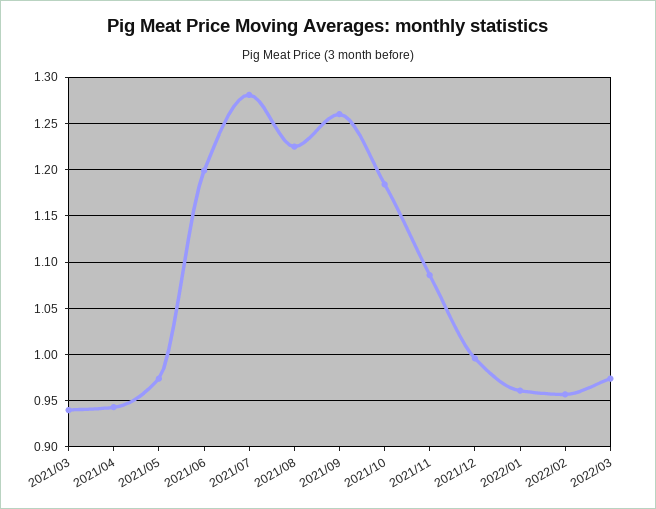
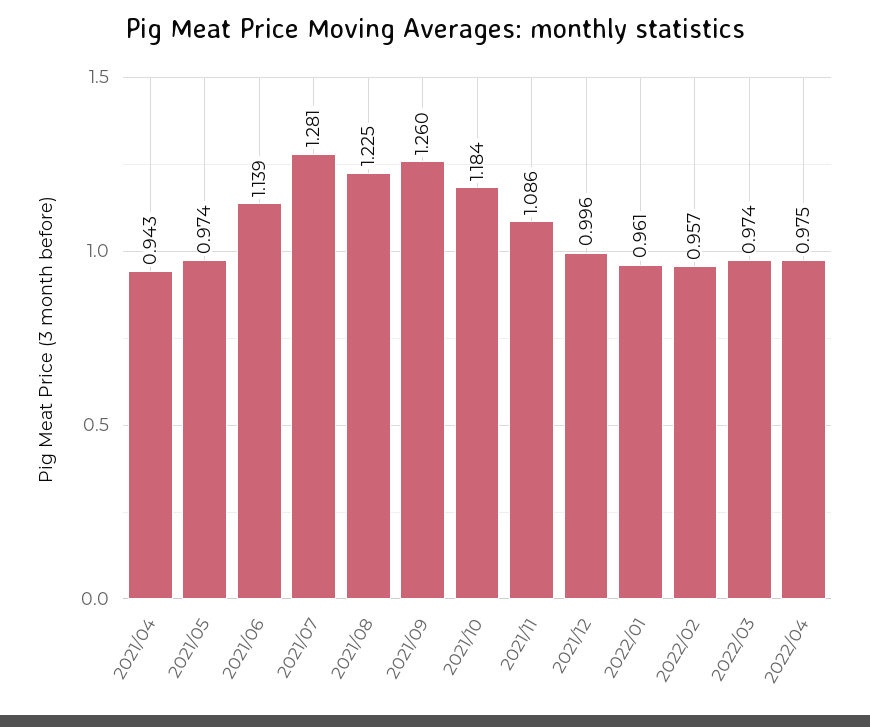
2021/03: 0.94 -> none
2021/06: 1.2 -> 1.139
2022/04: none -> 0.975

